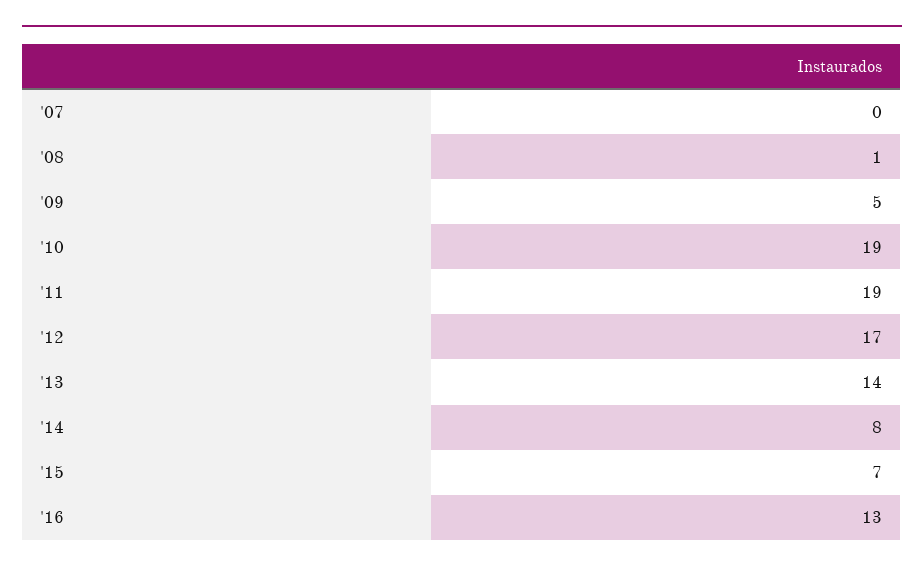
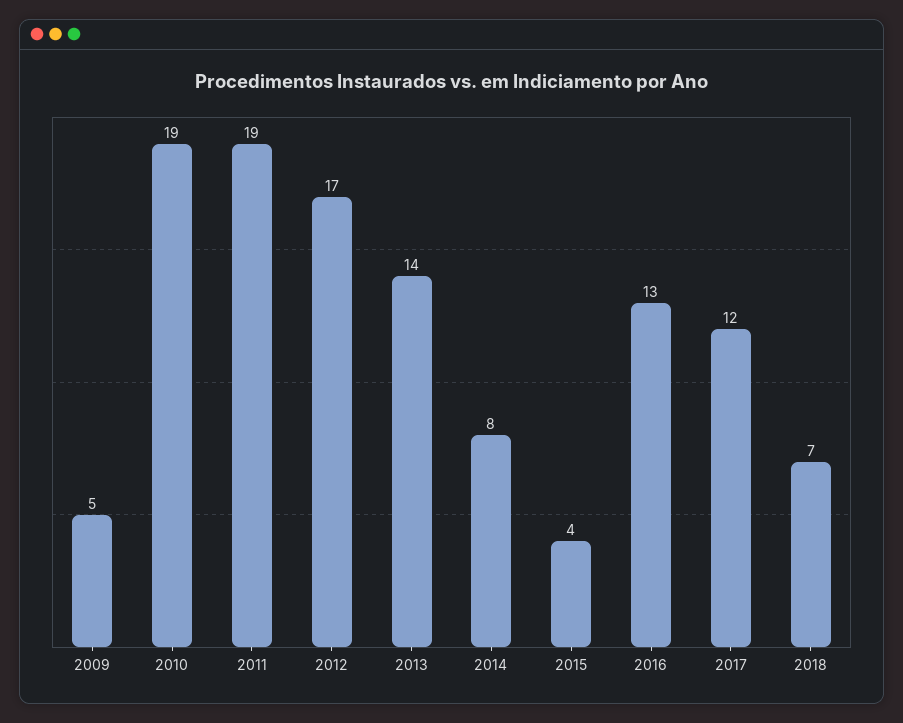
'07: 0 -> none
'08: 1 -> none
'15: 7 -> 4
2017: none -> 12
2018: none -> 7

